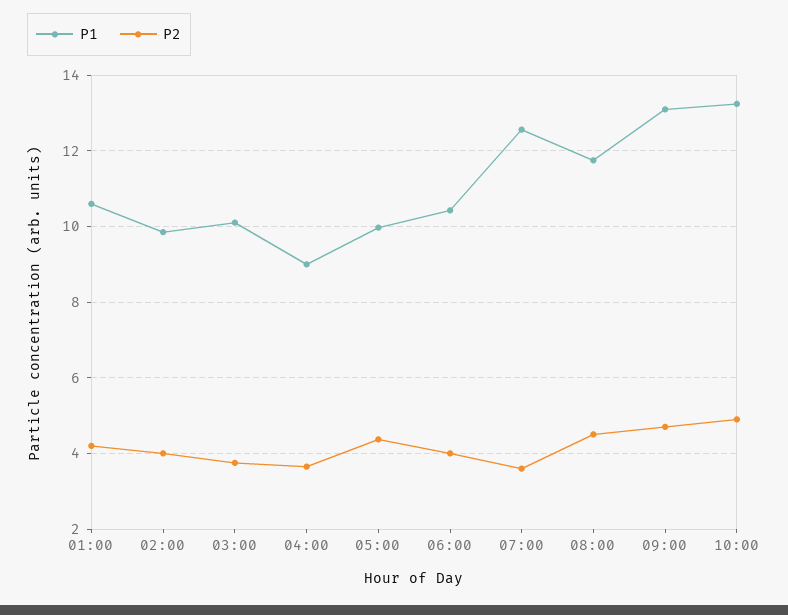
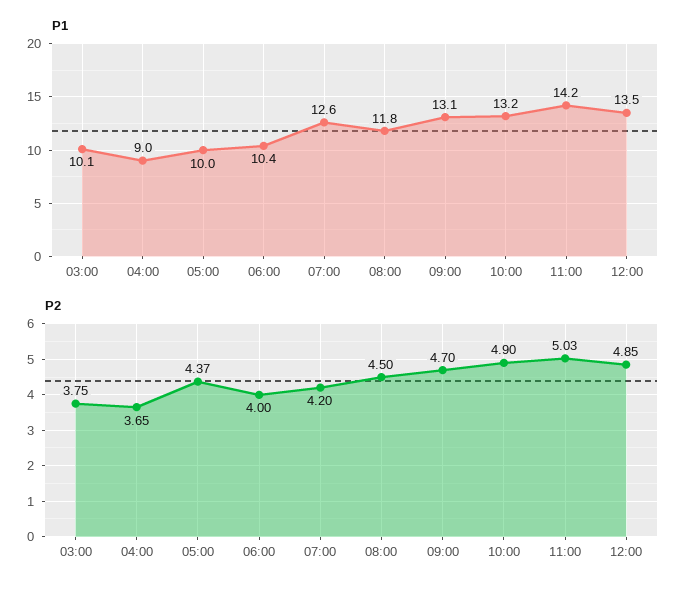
P1, 01:00: 10.6 -> none
P2, 01:00: 4.2 -> none
P1, 02:00: 9.8 -> none
P2, 02:00: 4 -> none
P2, 07:00: 3.6 -> 4.2
P1, 11:00: none -> 14.2
P1, 12:00: none -> 13.5
P2, 11:00: none -> 5.03
P2, 12:00: none -> 4.85

